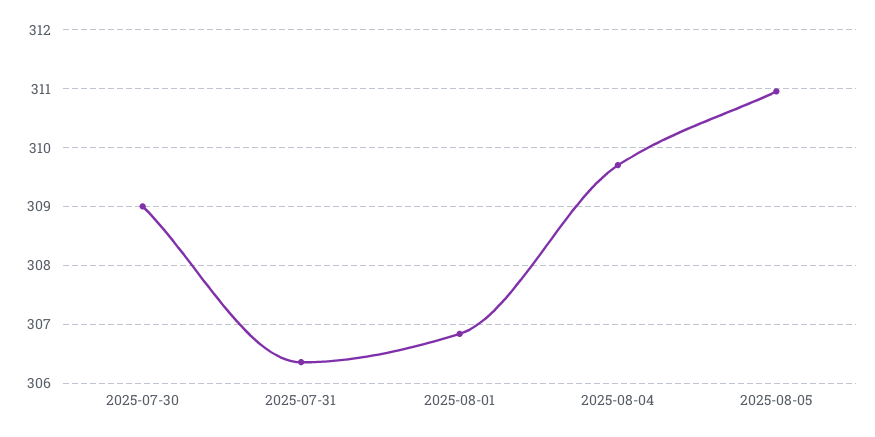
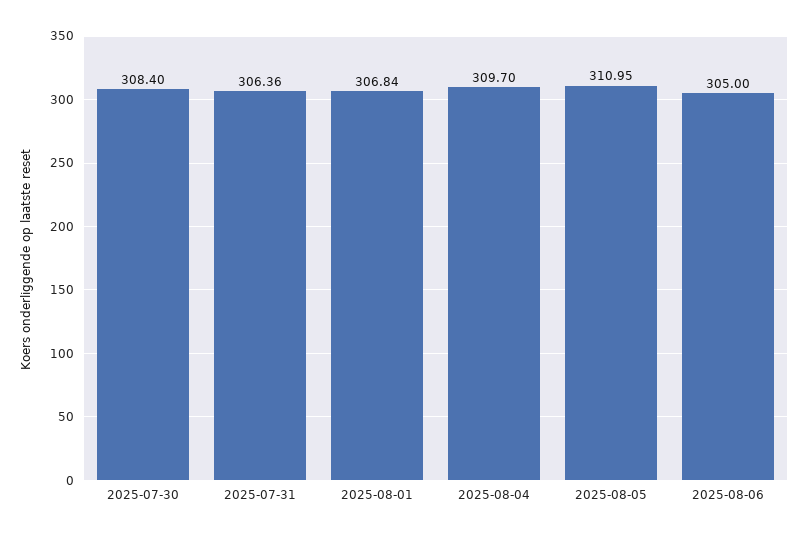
2025-07-30: 309 -> 308.4
2025-08-06: none -> 305

